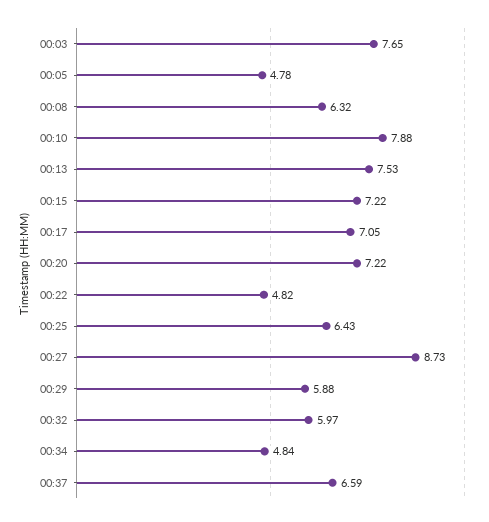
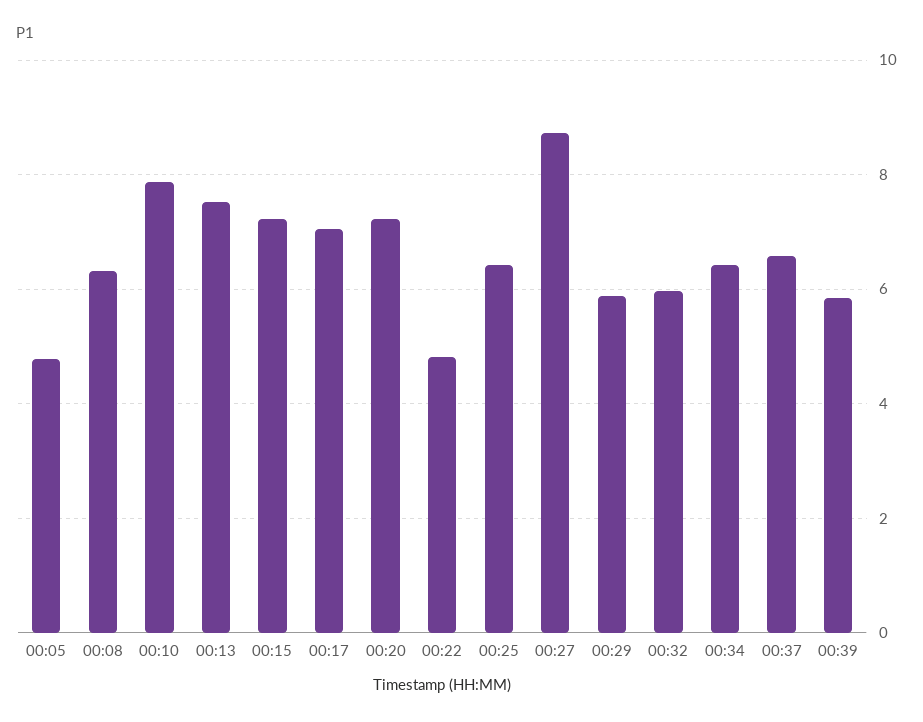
00:03: 7.65 -> none
00:34: 4.84 -> 6.4
00:39: none -> 5.8

